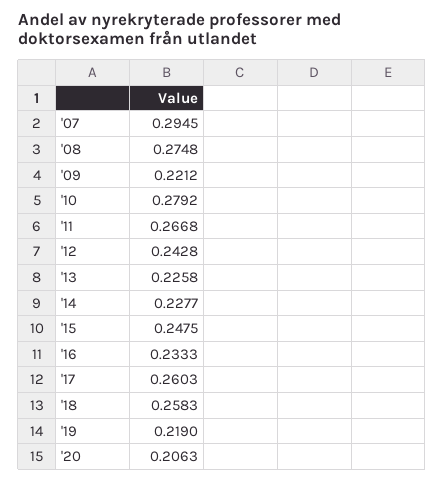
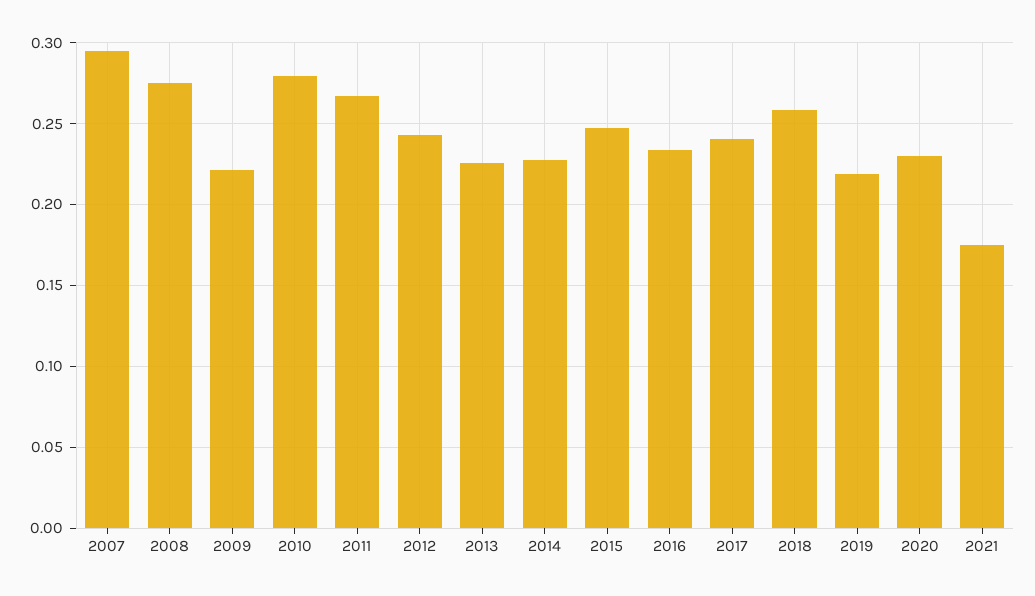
'17: 0.2603 -> 0.24
'20: 0.2063 -> 0.23
2021: none -> 0.175

